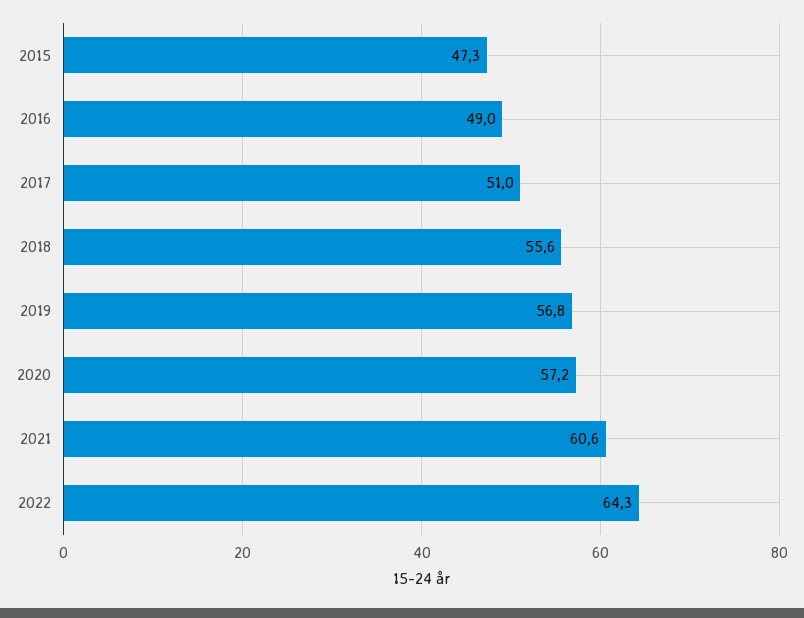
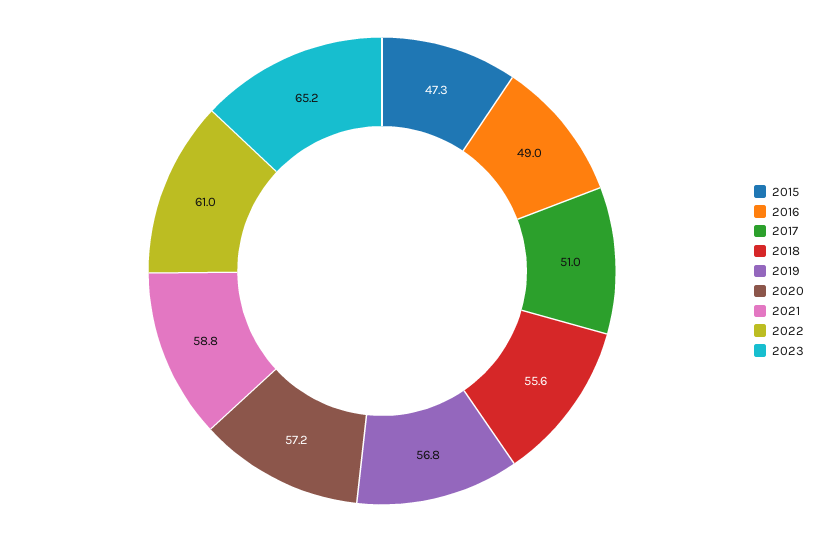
2021: 60.6 -> 58.8
2022: 64.3 -> 61
2023: none -> 65.2

